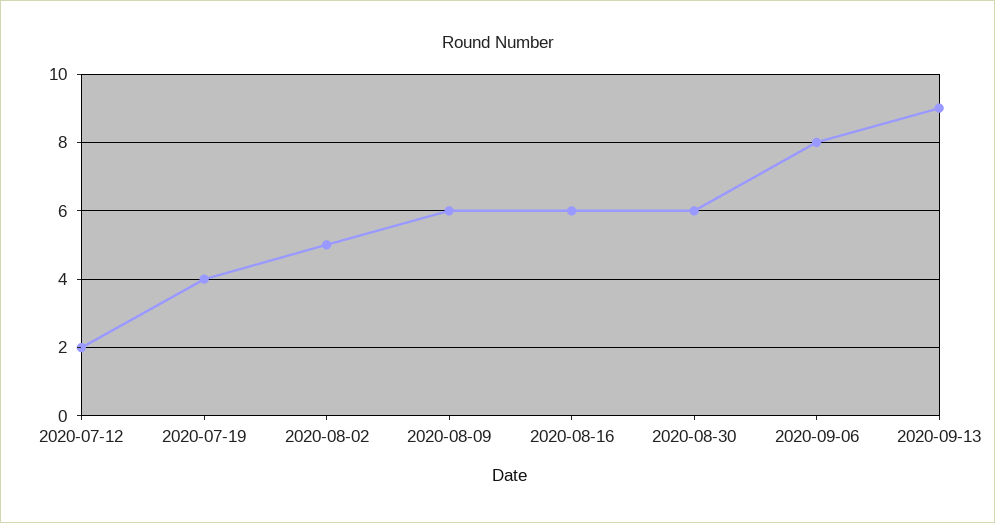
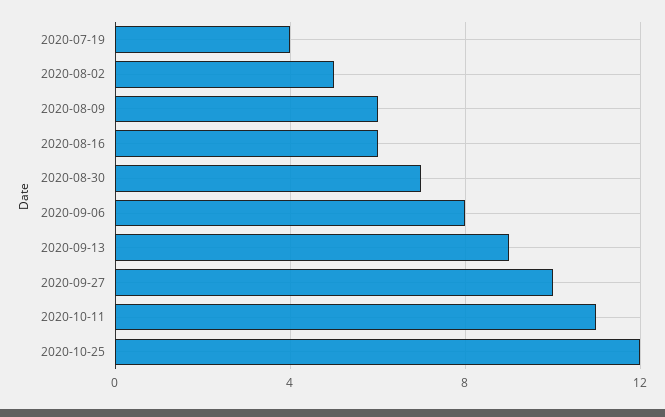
2020-07-12: 2 -> none
2020-08-30: 6 -> 7
2020-09-27: none -> 10
2020-10-11: none -> 11
2020-10-25: none -> 12

